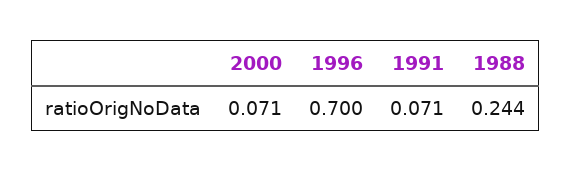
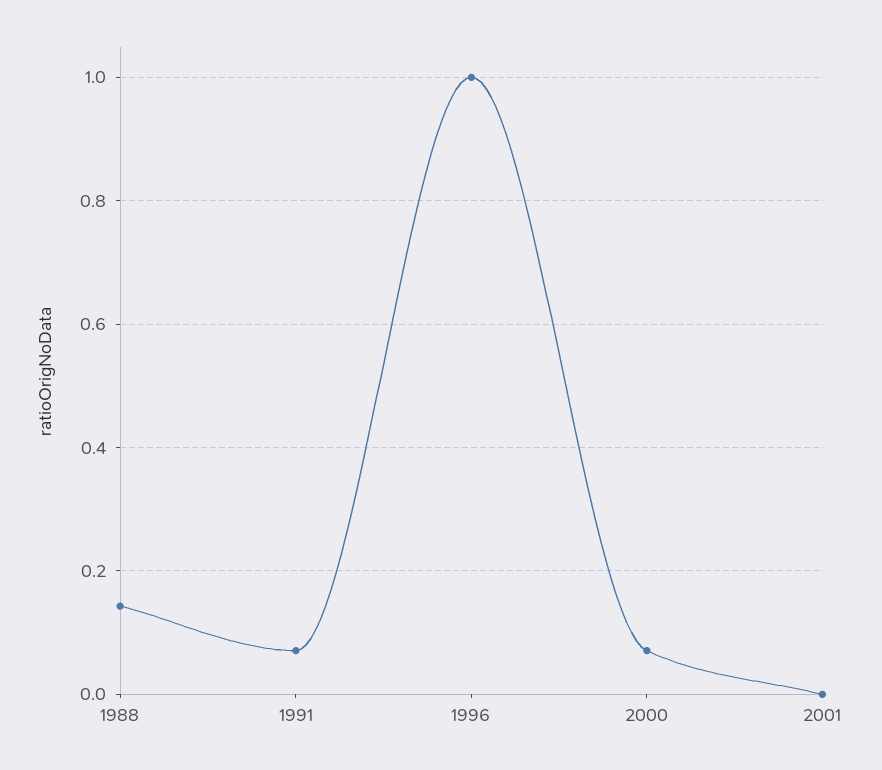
1996: 0.7 -> 1
1988: 0.244 -> 0.14
2001: none -> 0

